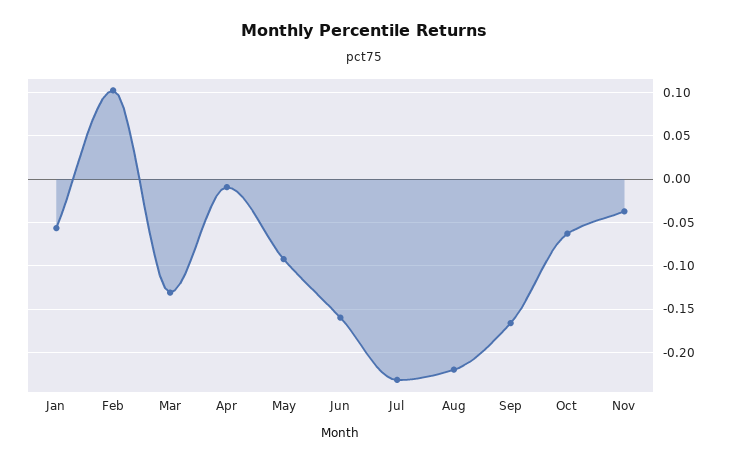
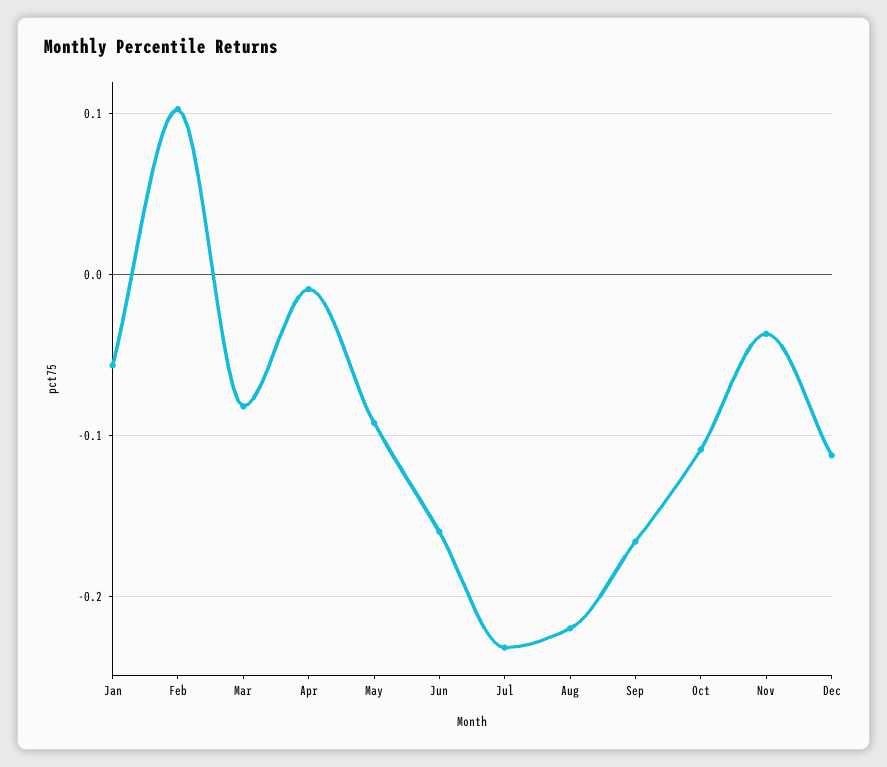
Mar: -0.13 -> -0.08
Oct: -0.06 -> -0.11
Dec: none -> -0.11

